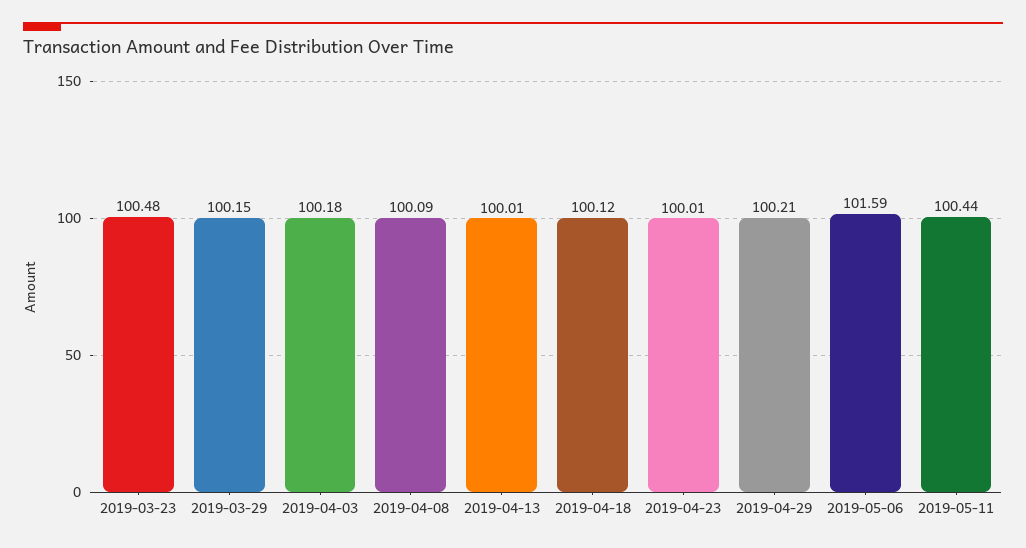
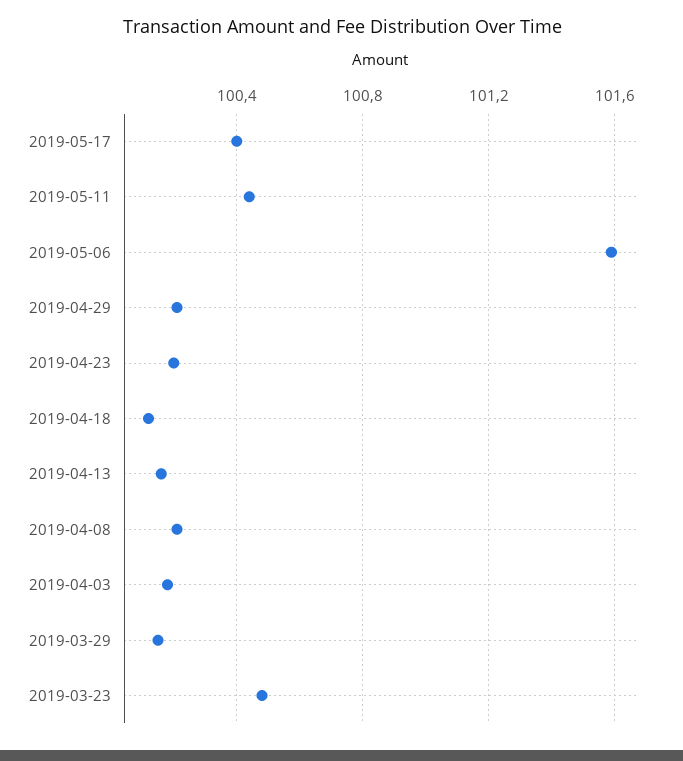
2019-04-08: 100.09 -> 100.2
2019-04-13: 100.01 -> 100.15
2019-04-23: 100.01 -> 100.2
2019-05-17: none -> 100.4

